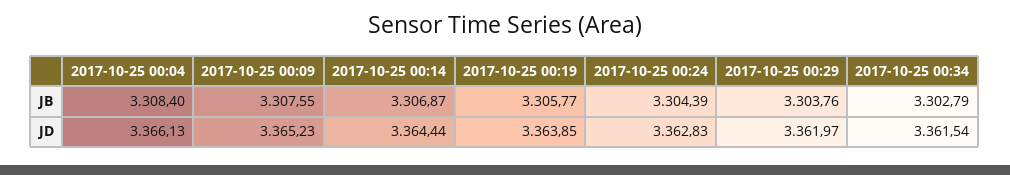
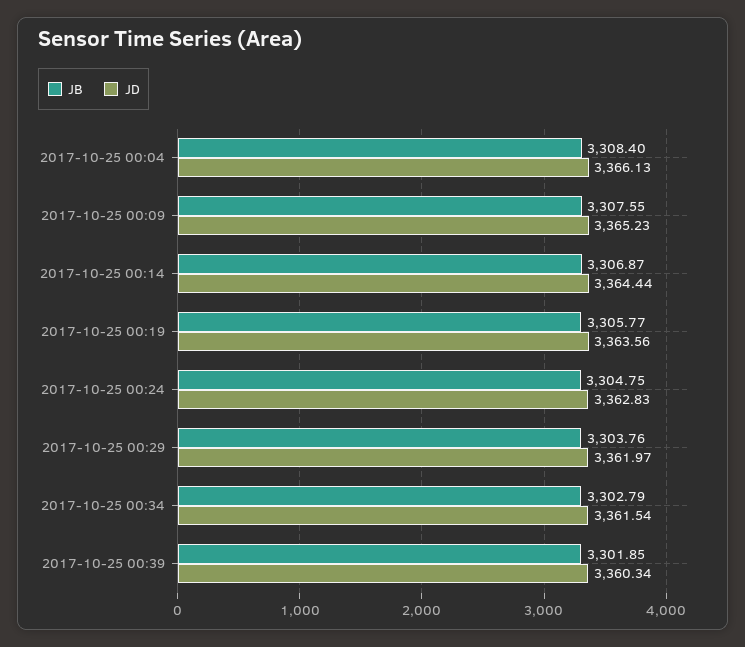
JB, 2017-10-25 00:24: 3304.39 -> 3304.75
JD, 2017-10-25 00:19: 3363.85 -> 3363.56
JB, 2017-10-25 00:39: none -> 3301.85
JD, 2017-10-25 00:39: none -> 3360.34

